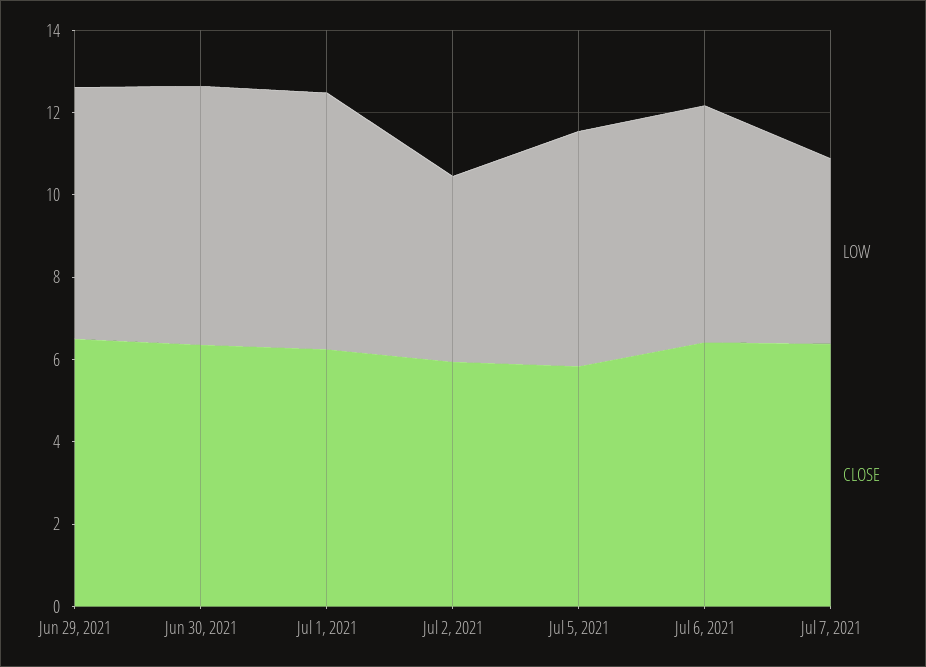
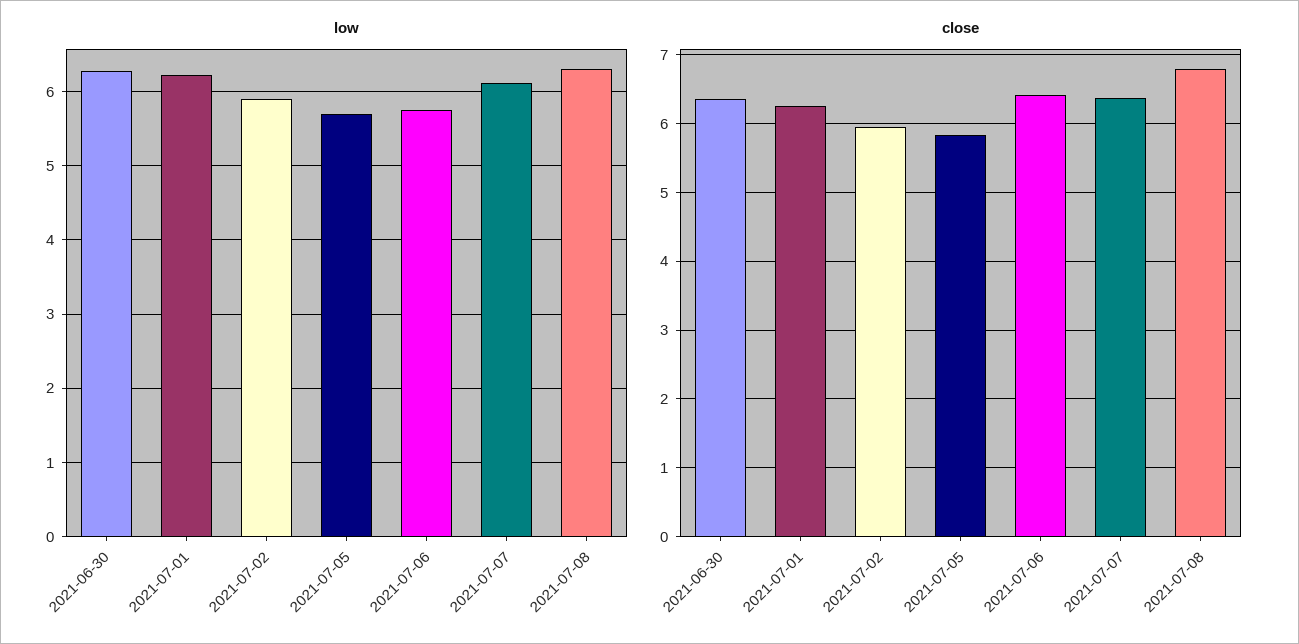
LOW, Jun 29, 2021: 6 -> none
CLOSE, Jun 29, 2021: 6.5 -> none
LOW, Jul 2, 2021: 4.5 -> 5.9
LOW, Jul 7, 2021: 4.5 -> 6.1
LOW, 2021-07-08: none -> 6.3
CLOSE, 2021-07-08: none -> 6.8

